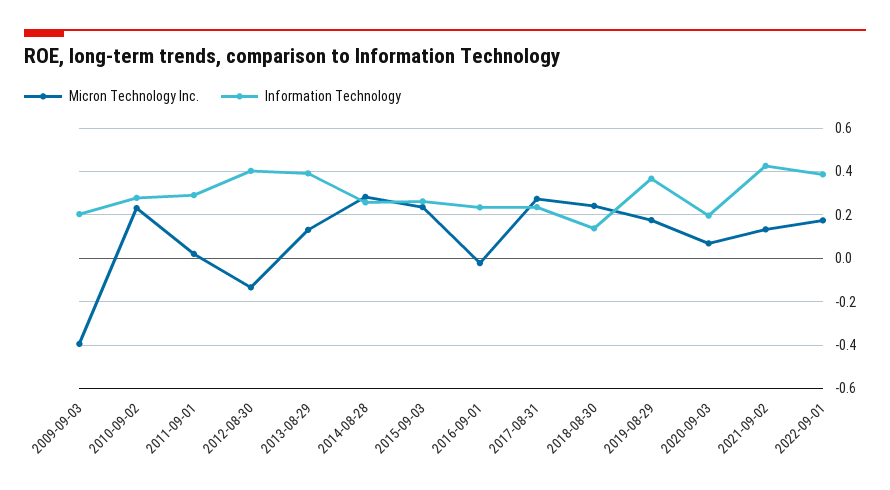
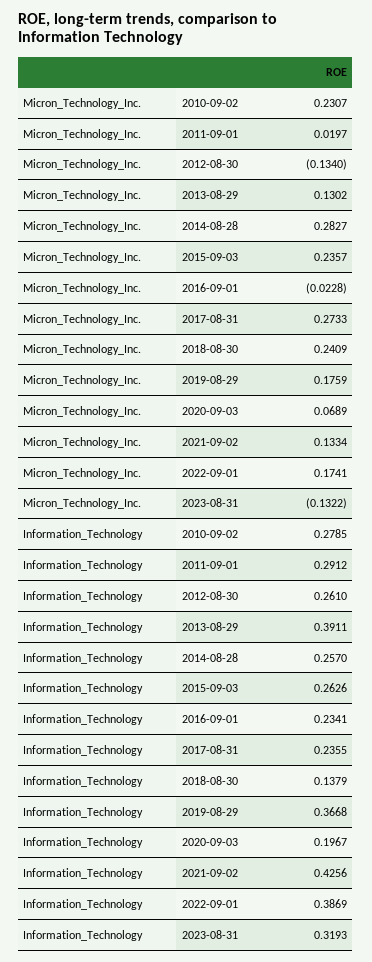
Micron Technology Inc., 2009-09-03: -0.4 -> none
Information Technology, 2009-09-03: 0.2 -> none
Information Technology, 2012-08-30: 0.4 -> 0.261
Micron Technology Inc., 2023-08-31: none -> -0.1322
Information Technology, 2023-08-31: none -> 0.3193

